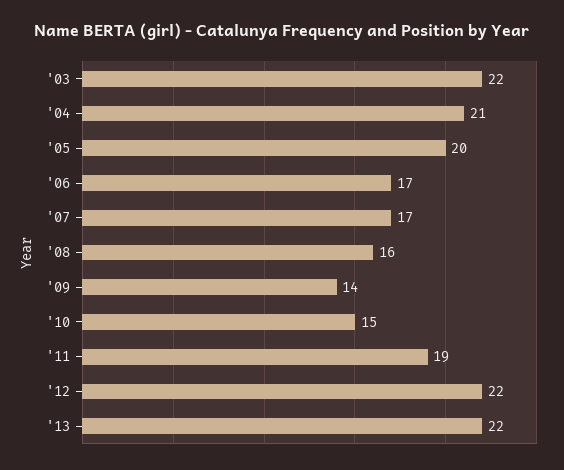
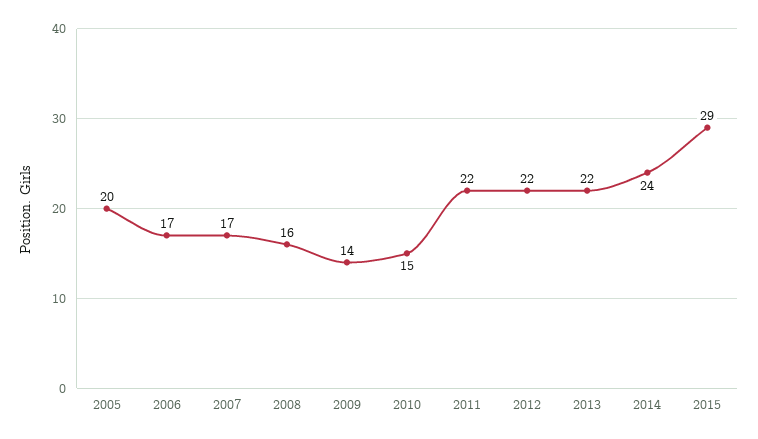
'03: 22 -> none
'04: 21 -> none
'11: 19 -> 22
2014: none -> 24
2015: none -> 29

